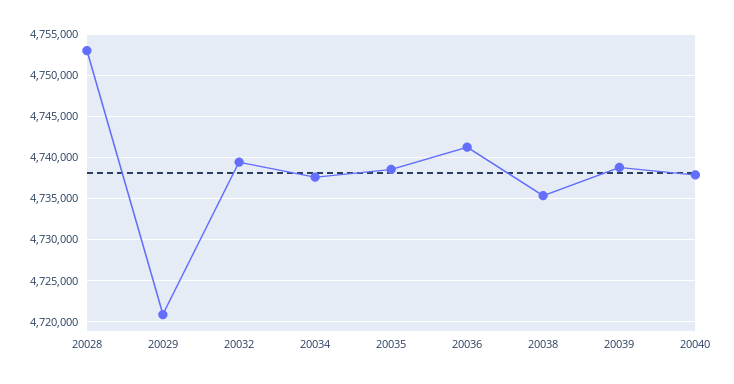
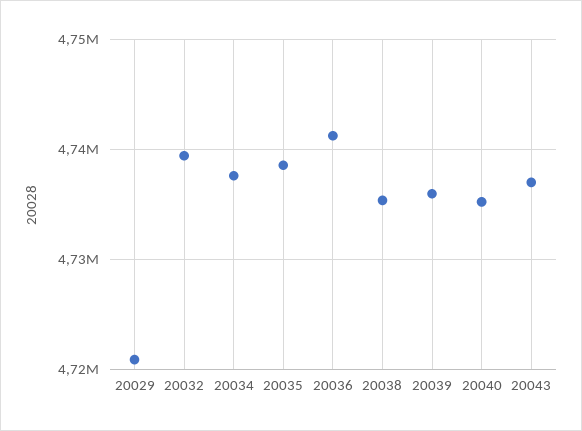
20028: 4753000 -> none
20039: 4739000 -> 4736000
20040: 4738000 -> 4735000
20043: none -> 4737000

